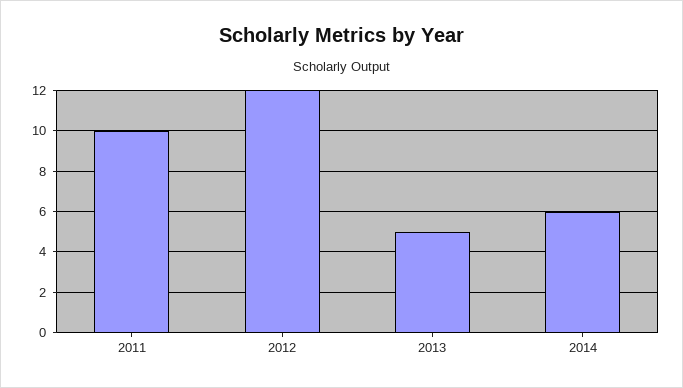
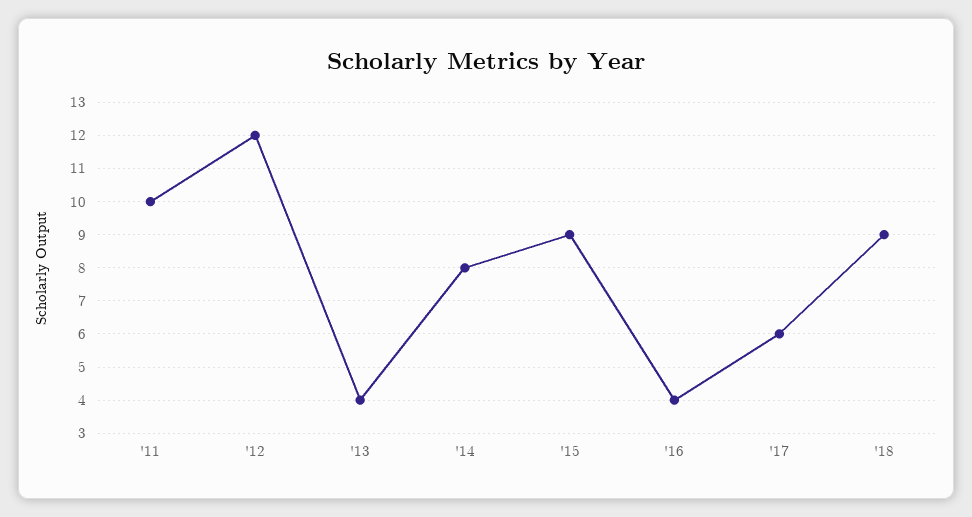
2013: 5 -> 4
2014: 6 -> 8
'15: none -> 9
'16: none -> 4
'17: none -> 6
'18: none -> 9

